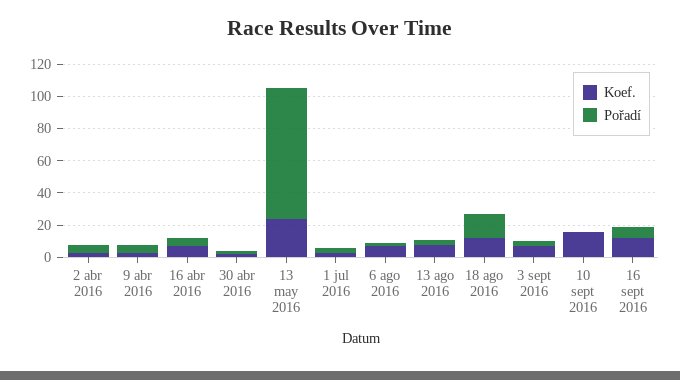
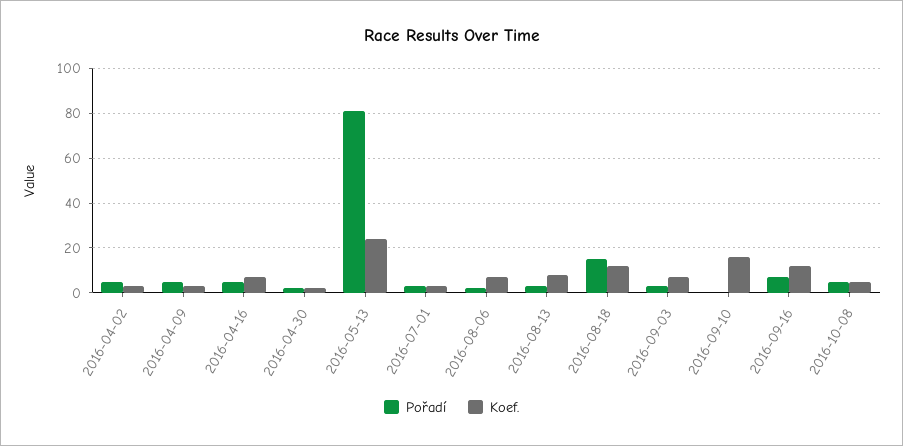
Pořadí, 2016-10-08: none -> 5
Koef., 2016-10-08: none -> 5

